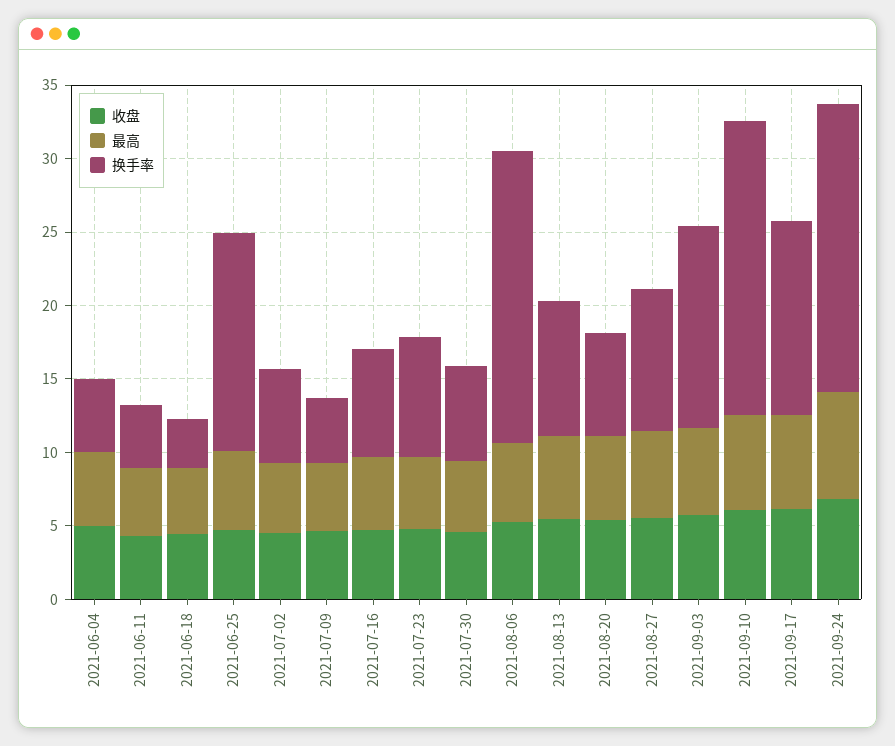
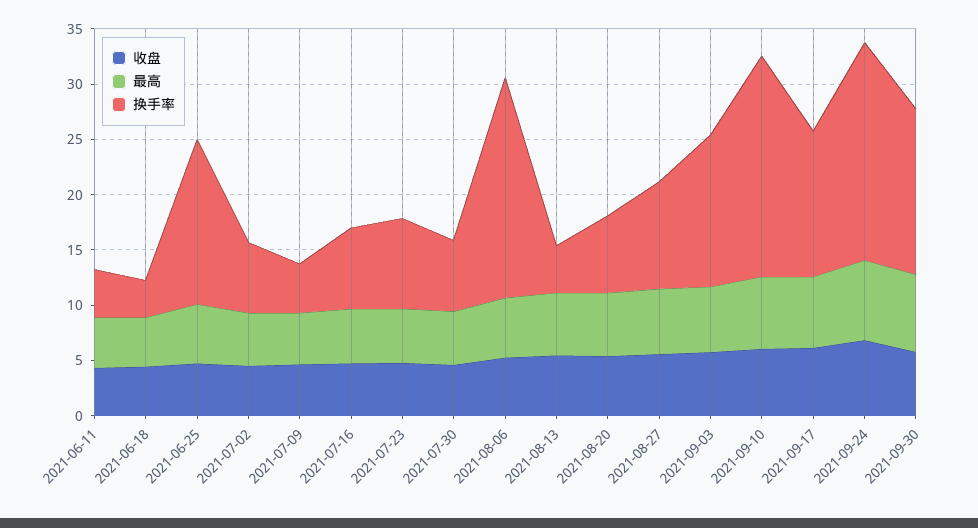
收盘, 2021-06-04: 5 -> none
最高, 2021-06-04: 5 -> none
换手率, 2021-06-04: 5 -> none
换手率, 2021-08-13: 9 -> 4
收盘, 2021-09-30: none -> 6
最高, 2021-09-30: none -> 7
换手率, 2021-09-30: none -> 15

